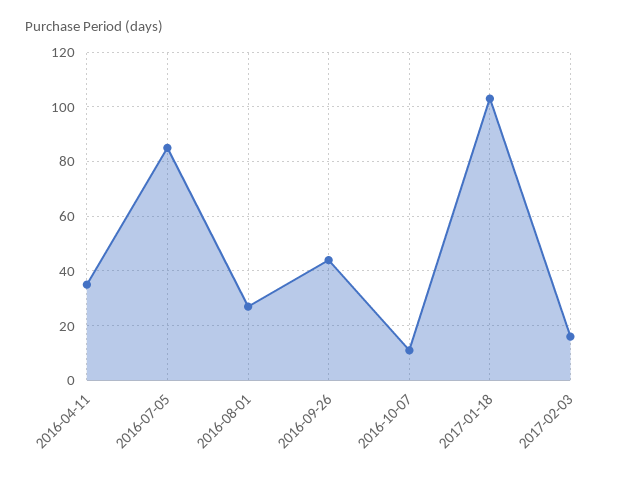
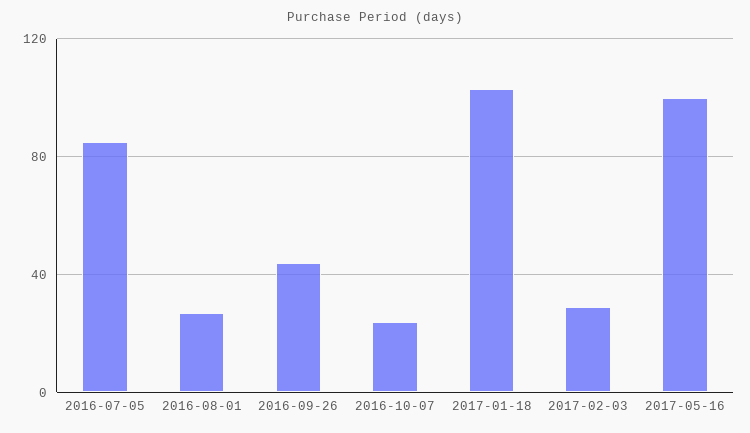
2016-04-11: 35 -> none
2016-10-07: 10 -> 25
2017-02-03: 15 -> 30
2017-05-16: none -> 100

